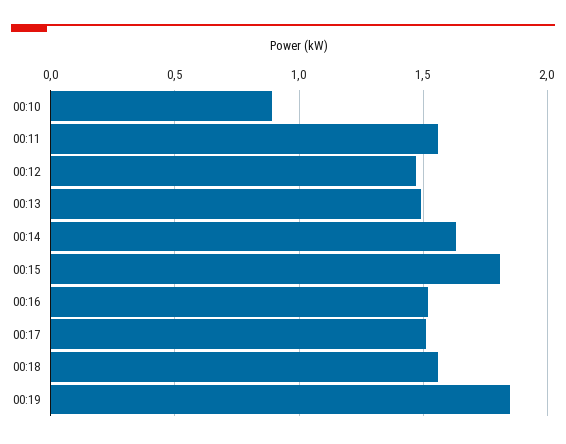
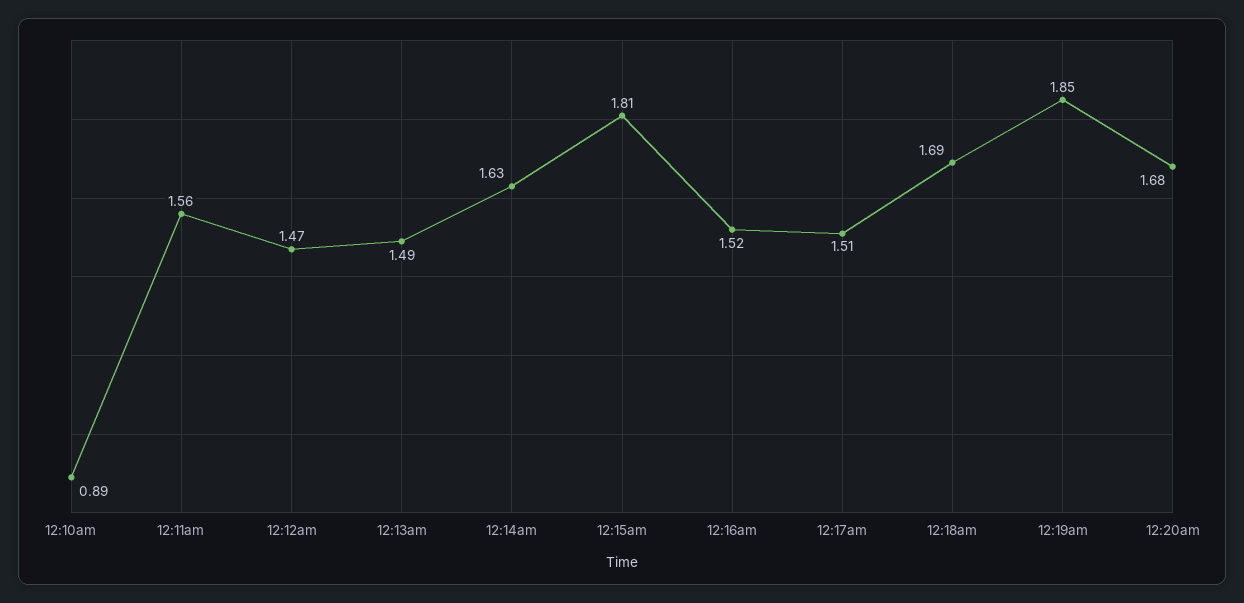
00:18: 1.55 -> 1.69
12:20am: none -> 1.68

